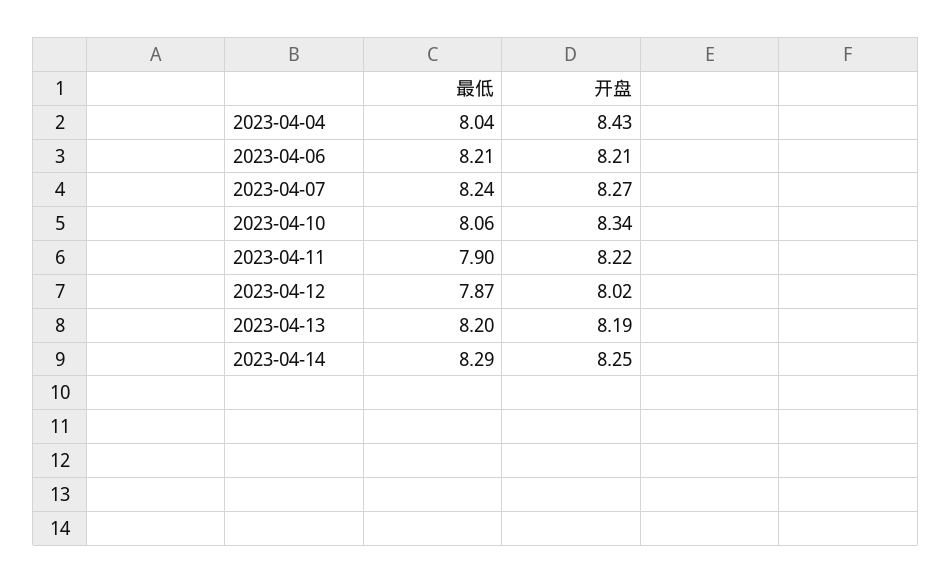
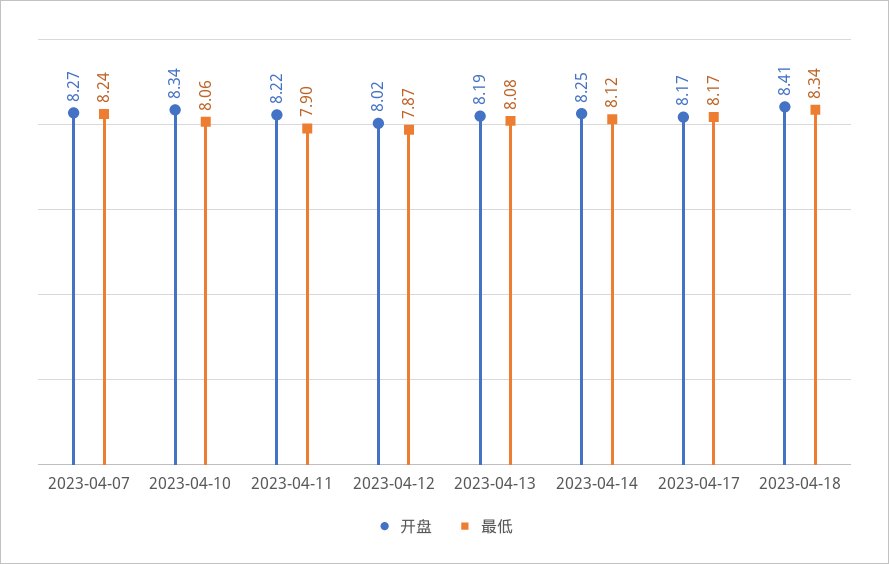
最低, 2023-04-04: 8.04 -> none
开盘, 2023-04-04: 8.43 -> none
最低, 2023-04-06: 8.21 -> none
开盘, 2023-04-06: 8.21 -> none
最低, 2023-04-13: 8.2 -> 8.08
最低, 2023-04-14: 8.29 -> 8.12
开盘, 2023-04-17: none -> 8.17
最低, 2023-04-17: none -> 8.17
开盘, 2023-04-18: none -> 8.41
最低, 2023-04-18: none -> 8.34

